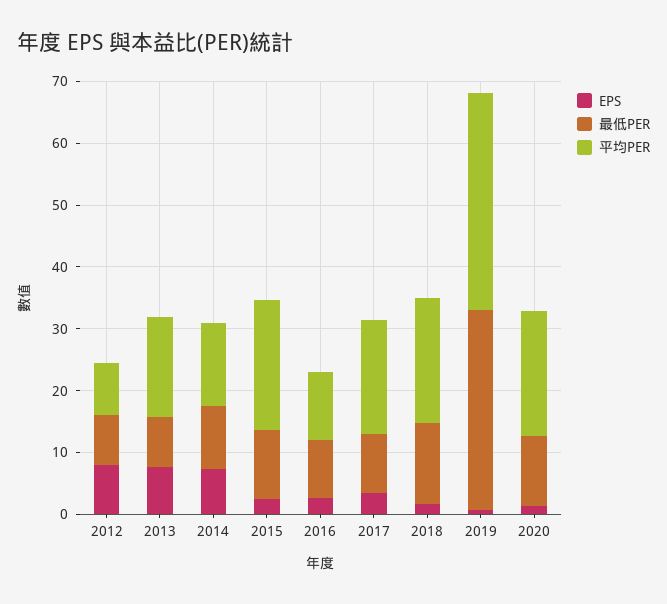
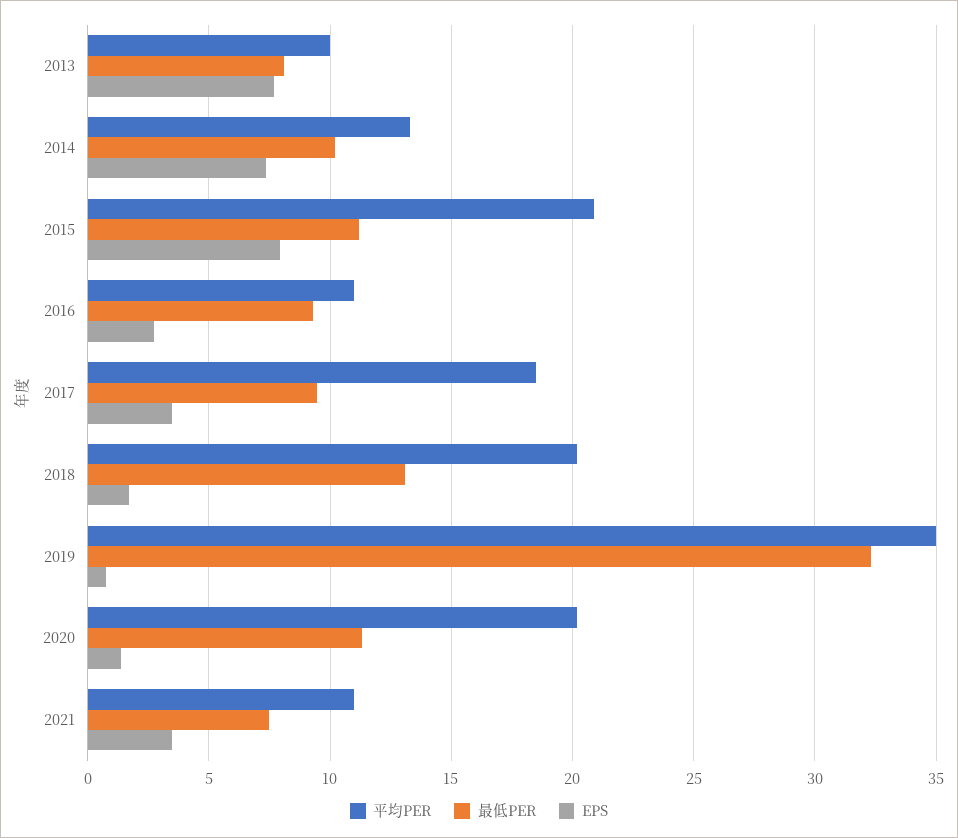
EPS, 2012: 8 -> none
最低PER, 2012: 8 -> none
平均PER, 2012: 8 -> none
平均PER, 2013: 16 -> 10
EPS, 2015: 2 -> 8
平均PER, 2021: none -> 11
最低PER, 2021: none -> 7.5
EPS, 2021: none -> 3.5

